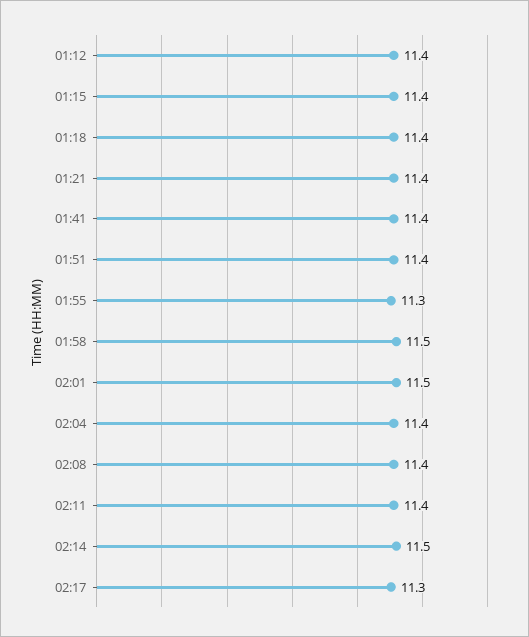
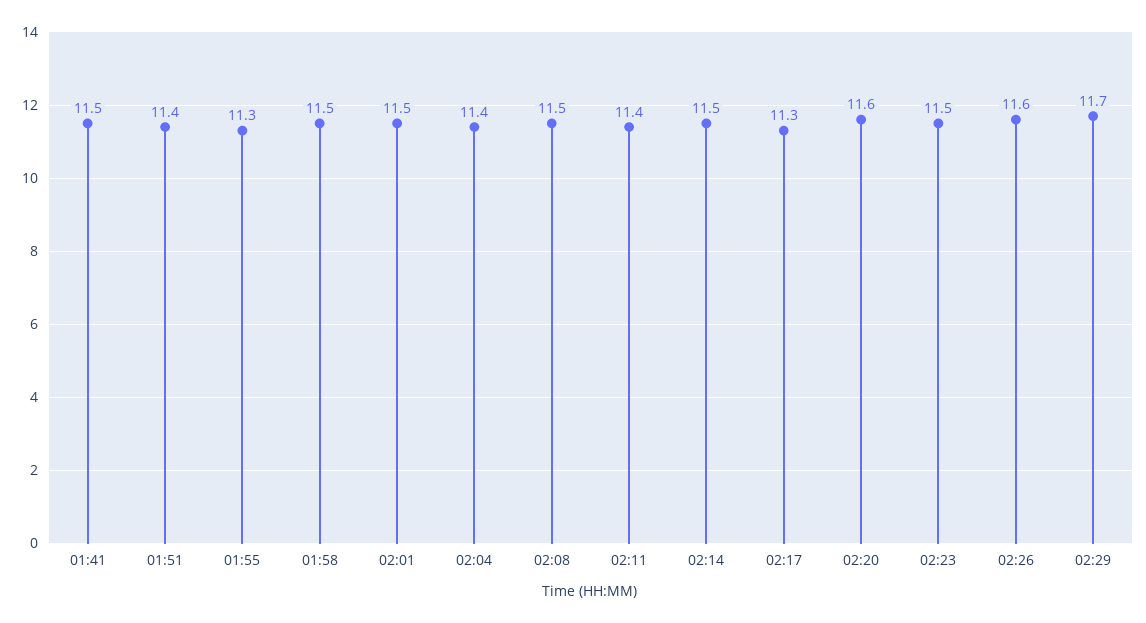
01:12: 11.4 -> none
01:15: 11.4 -> none
01:18: 11.4 -> none
01:21: 11.4 -> none
01:41: 11.4 -> 11.5
02:08: 11.4 -> 11.5
02:20: none -> 11.6
02:23: none -> 11.5
02:26: none -> 11.6
02:29: none -> 11.7

